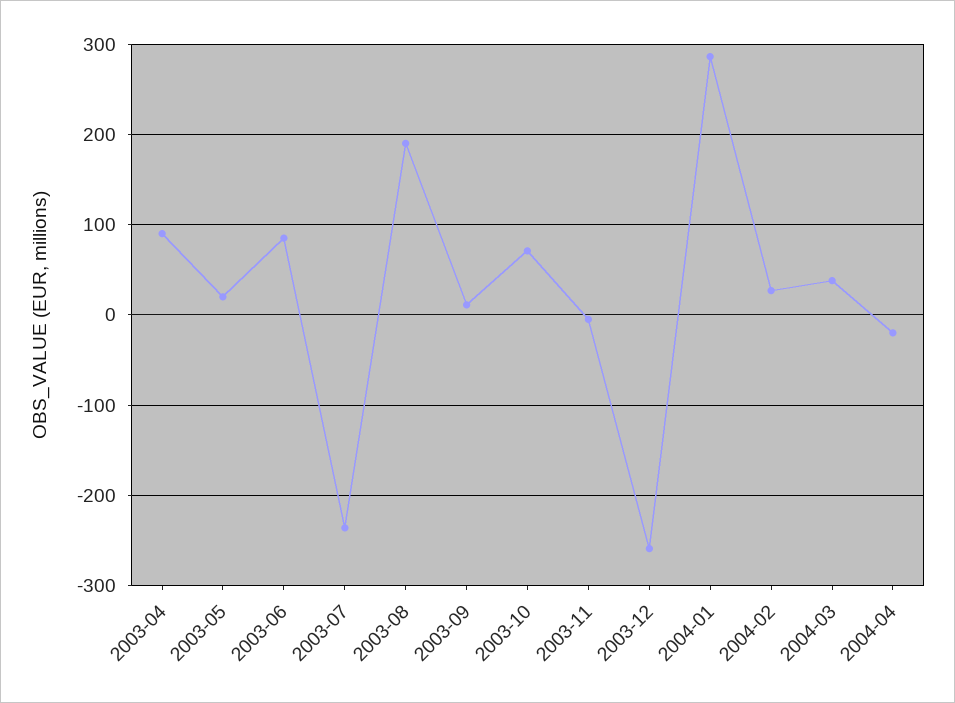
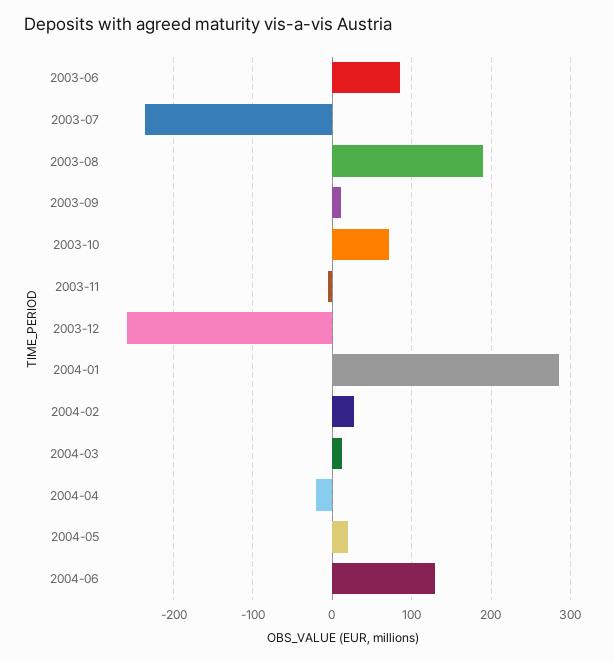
2003-04: 90 -> none
2003-05: 20 -> none
2004-03: 40 -> 10
2004-05: none -> 20
2004-06: none -> 130

